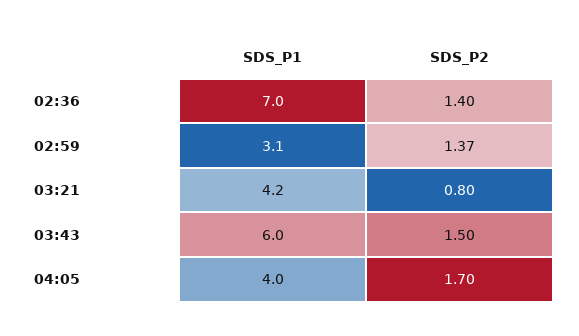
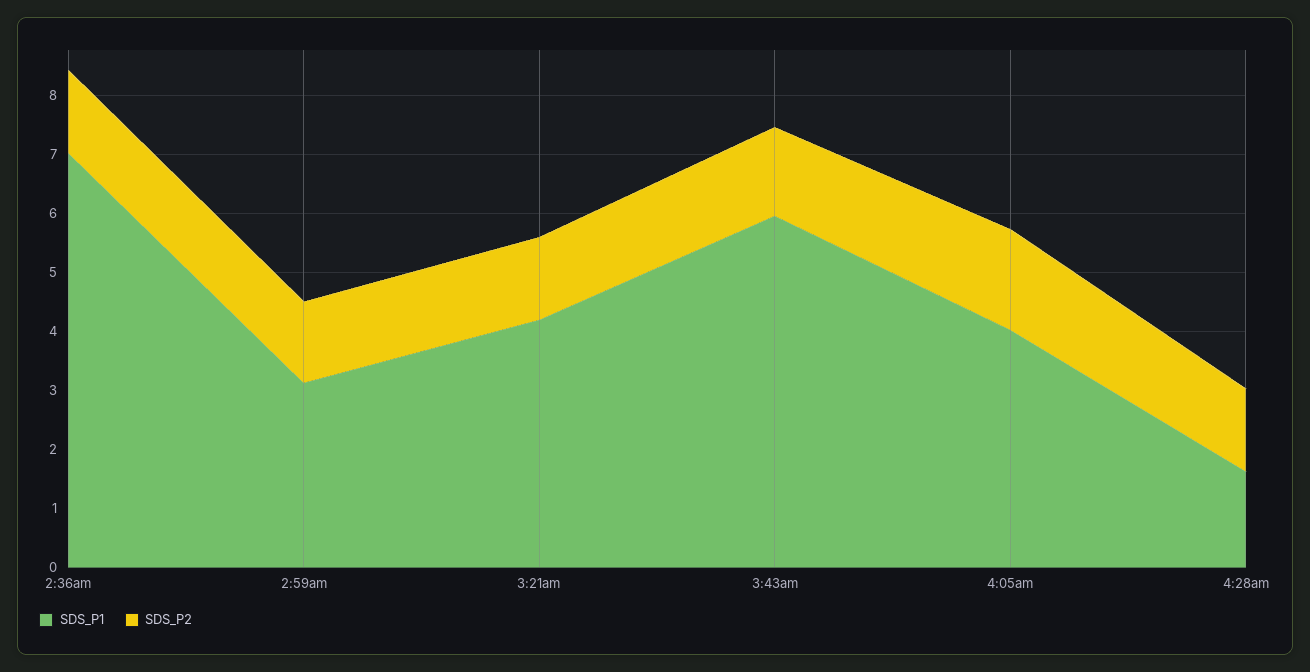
SDS_P2, 03:21: 0.8 -> 1.4
SDS_P1, 4:28am: none -> 1.6
SDS_P2, 4:28am: none -> 1.4

